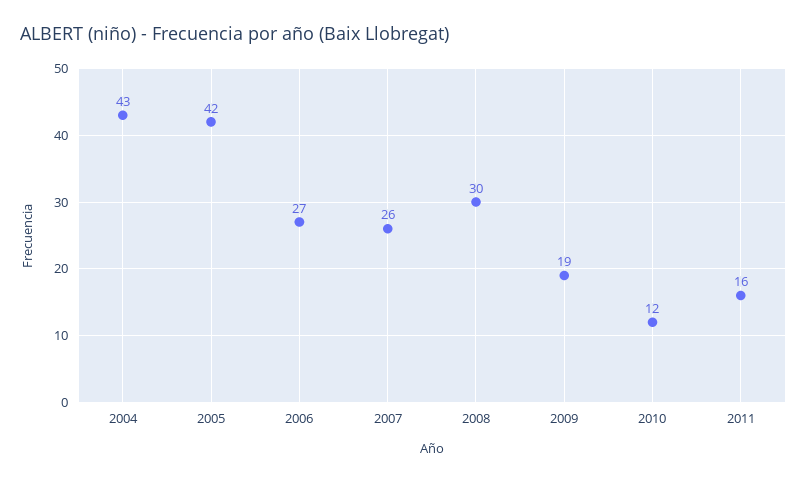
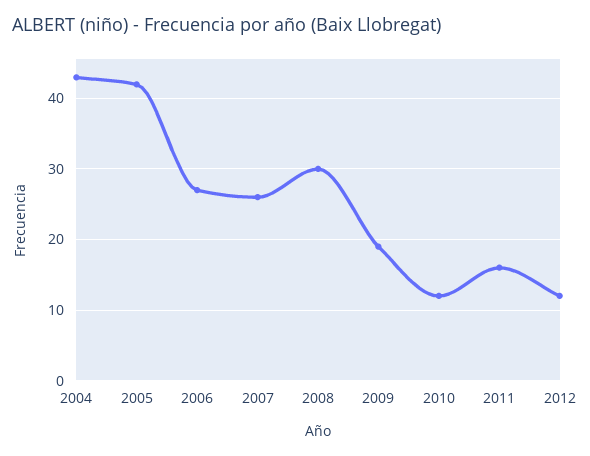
2012: none -> 12

